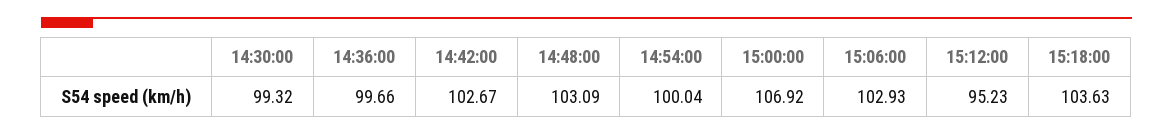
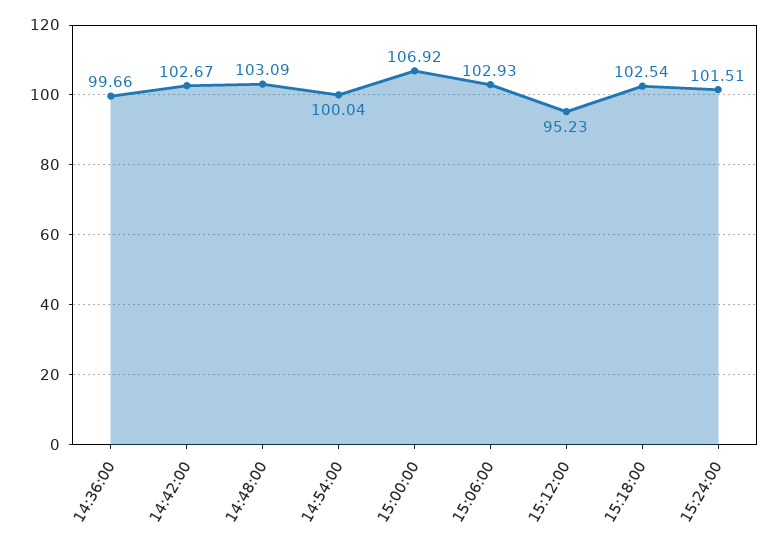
14:30:00: 99.32 -> none
15:18:00: 103.63 -> 102.54
15:24:00: none -> 101.51

